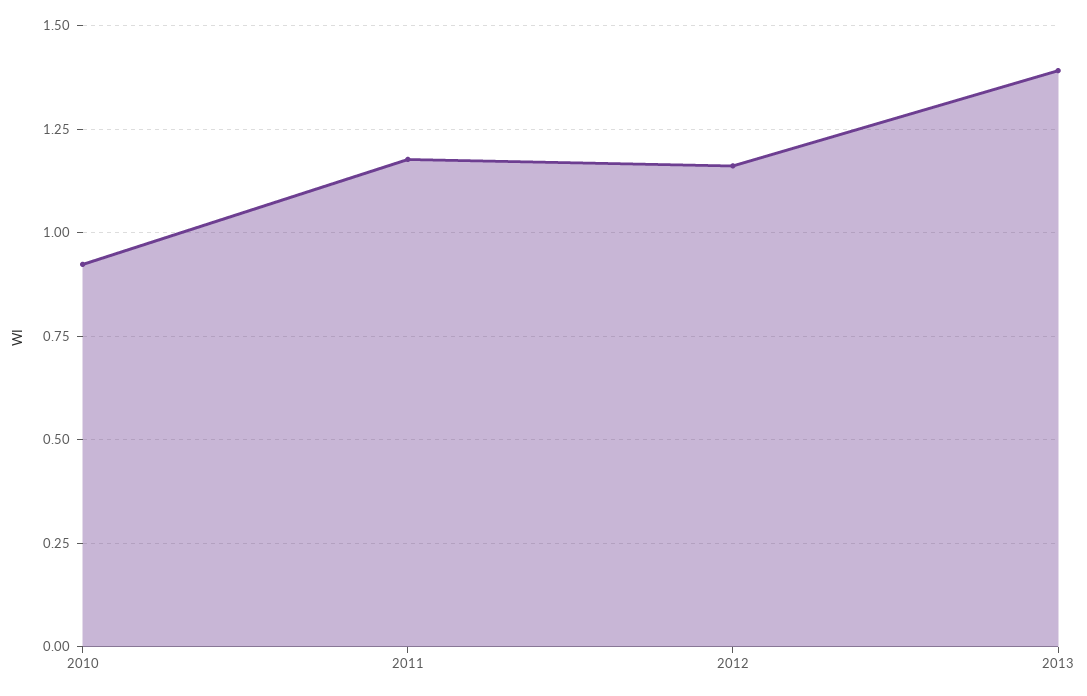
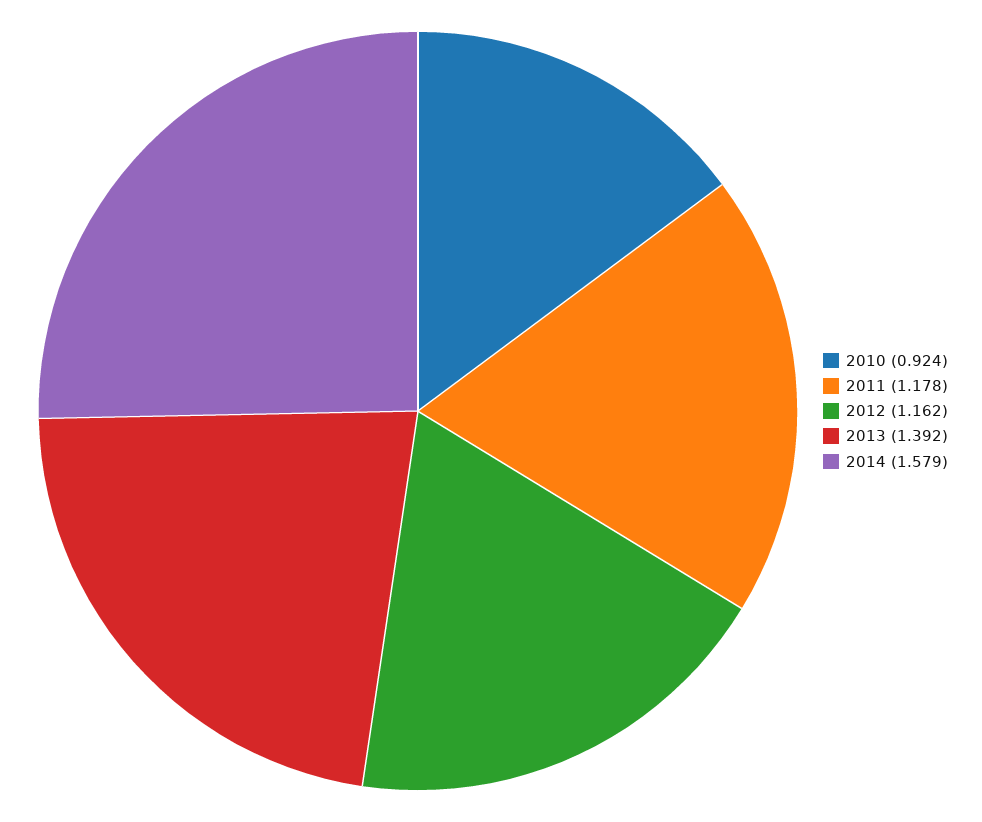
2014: none -> 1.579

